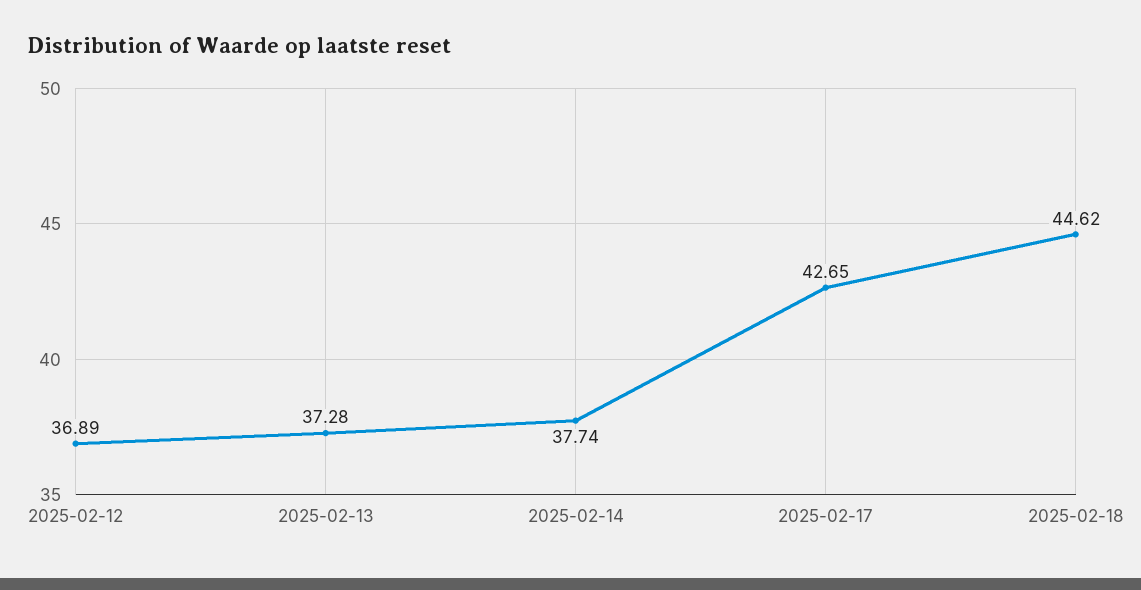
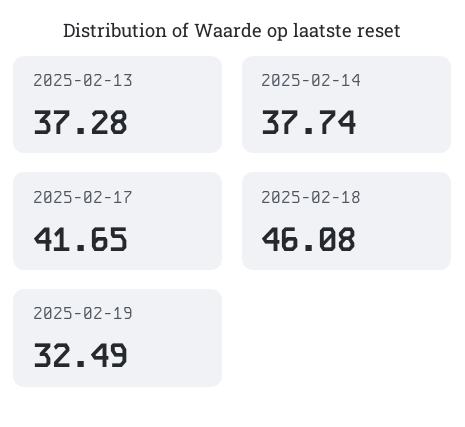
2025-02-12: 36.89 -> none
2025-02-17: 42.65 -> 41.65
2025-02-18: 44.62 -> 46.08
2025-02-19: none -> 32.49

